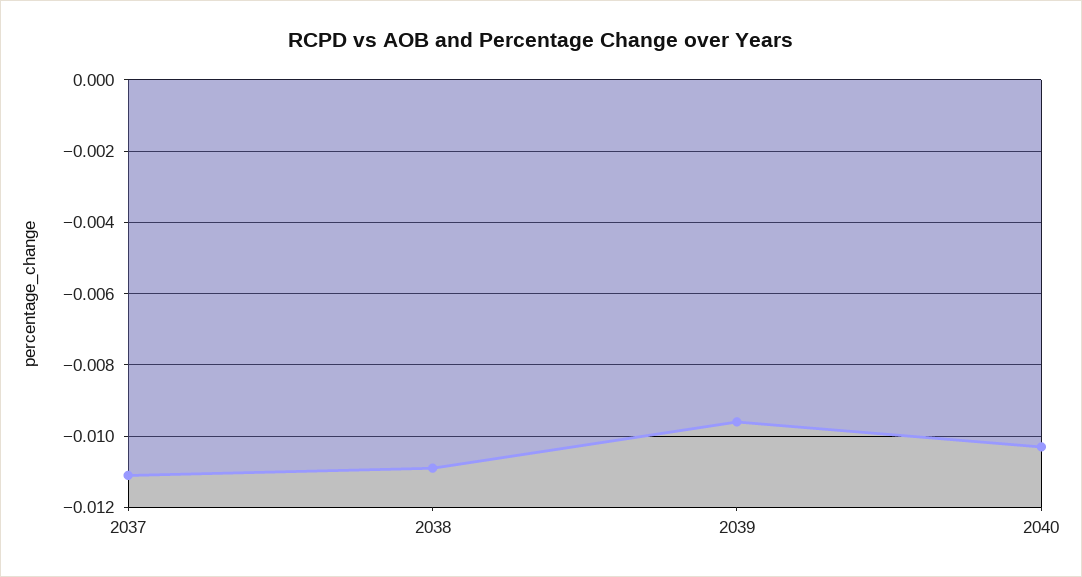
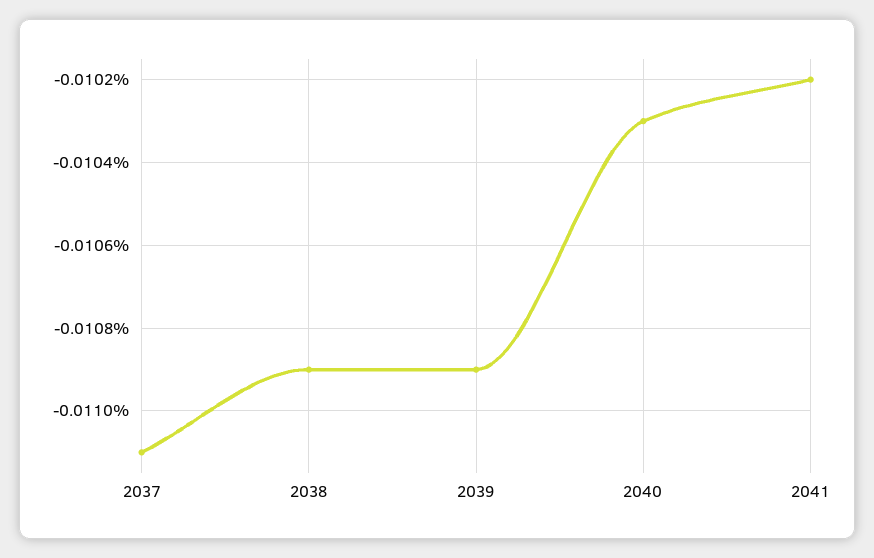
2039: -0.0095 -> -0.0109
2041: none -> -0.0102

